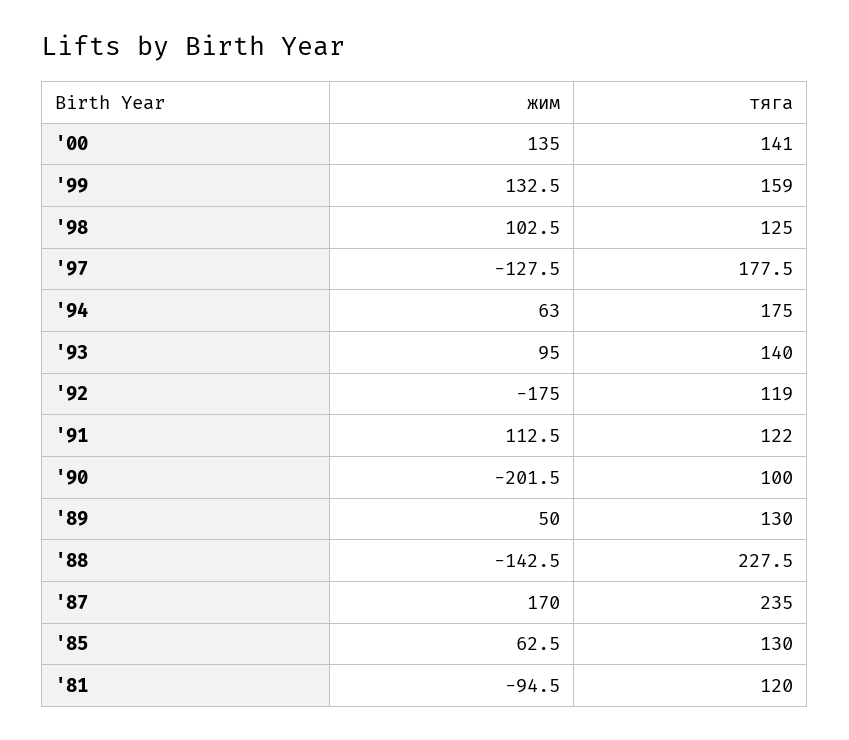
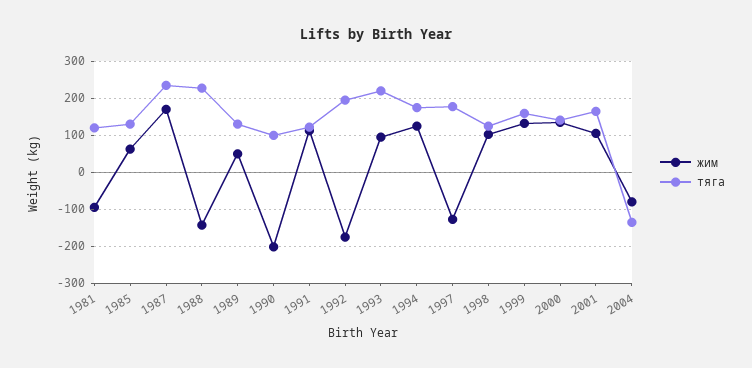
жим, '94: 63 -> 120
тяга, '93: 140 -> 220
тяга, '92: 119 -> 200
жим, 2001: none -> 100
тяга, 2001: none -> 160
жим, 2004: none -> -80
тяга, 2004: none -> -140

